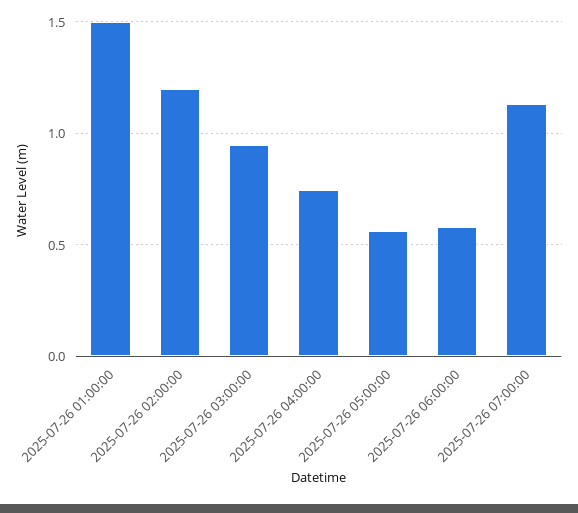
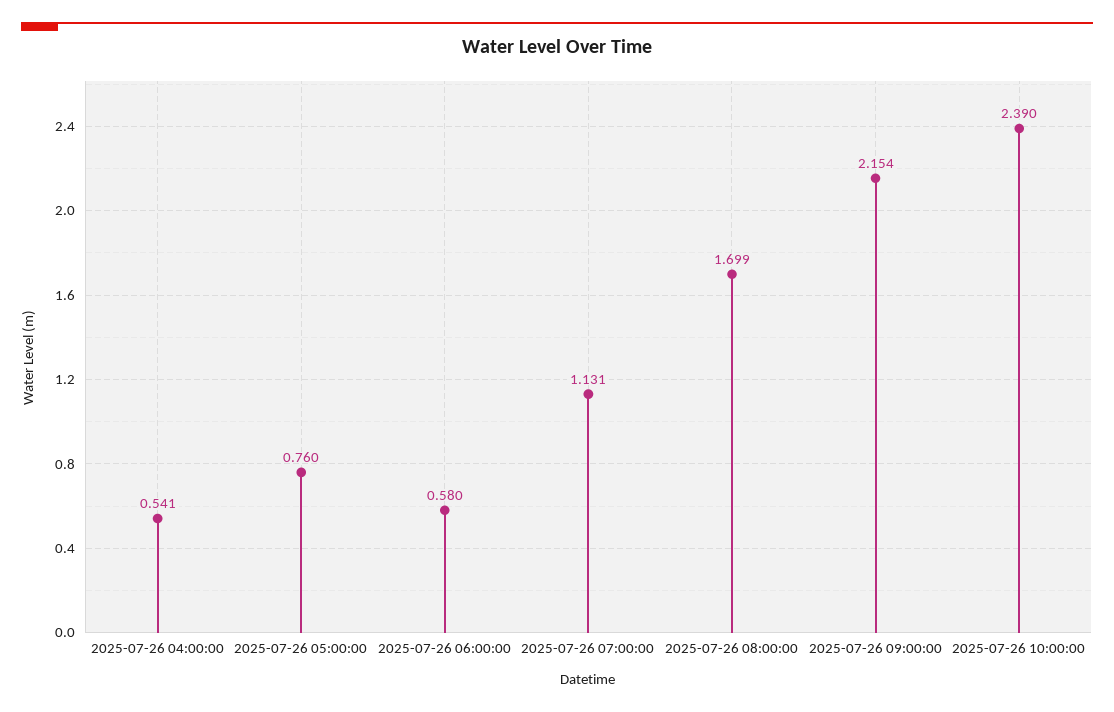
2025-07-26 01:00:00: 1.5 -> none
2025-07-26 02:00:00: 1.2 -> none
2025-07-26 03:00:00: 0.95 -> none
2025-07-26 04:00:00: 0.75 -> 0.541
2025-07-26 05:00:00: 0.55 -> 0.76
2025-07-26 08:00:00: none -> 1.699
2025-07-26 09:00:00: none -> 2.154
2025-07-26 10:00:00: none -> 2.39

